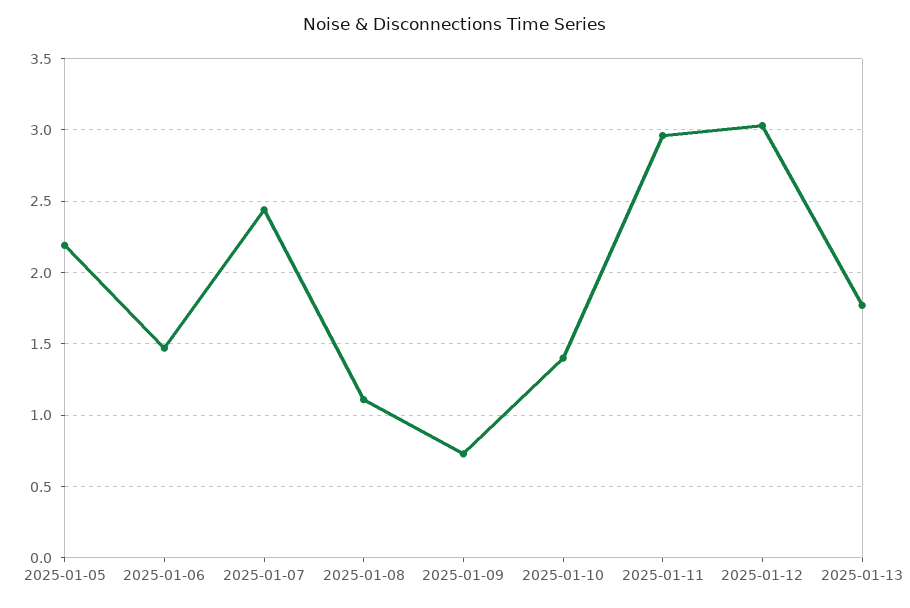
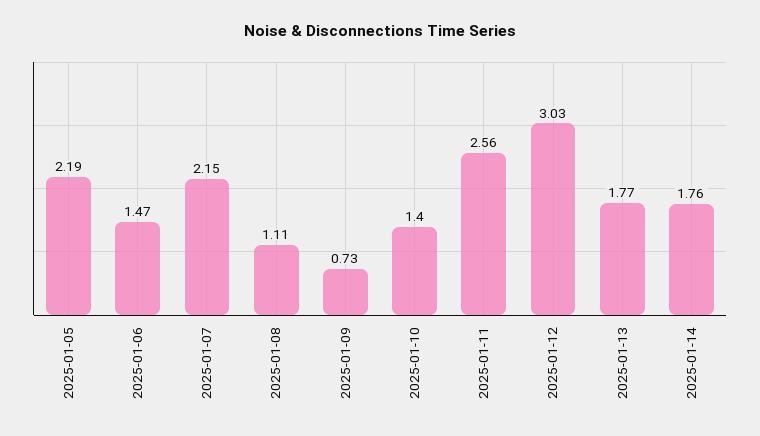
2025-01-07: 2.45 -> 2.15
2025-01-11: 2.95 -> 2.56
2025-01-14: none -> 1.76

